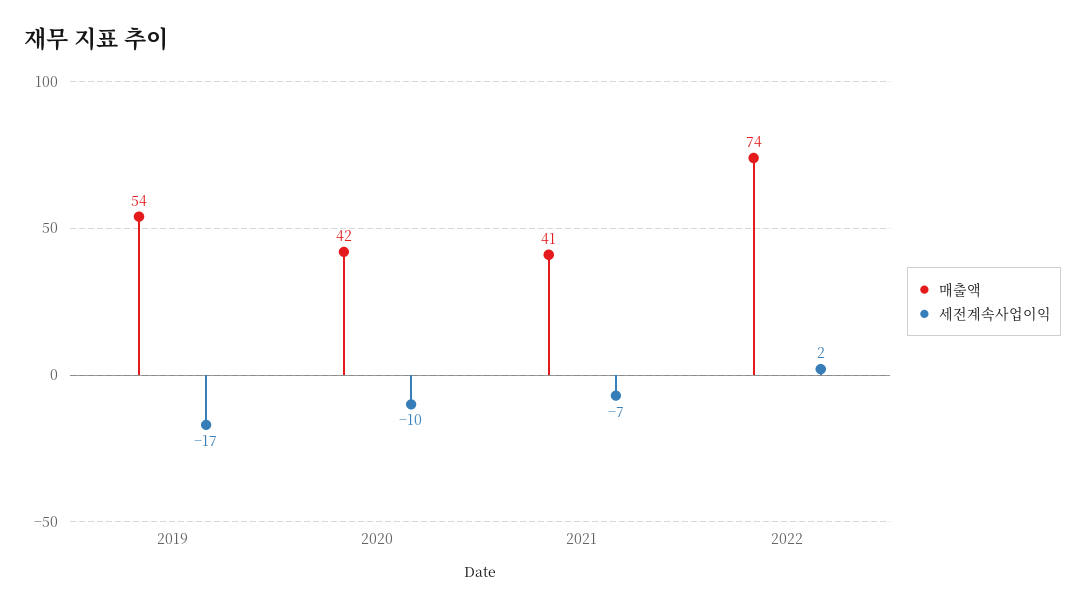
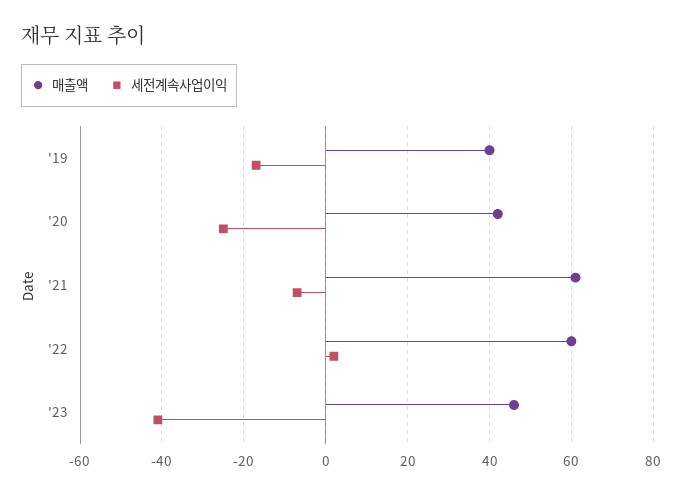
매출액, 2019: 54 -> 40
세전계속사업이익, 2020: -10 -> -25
매출액, 2021: 41 -> 60
매출액, 2022: 74 -> 60
매출액, '23: none -> 45
세전계속사업이익, '23: none -> -40

